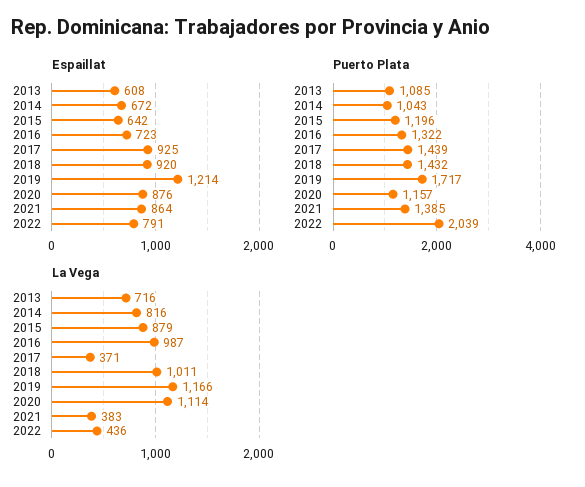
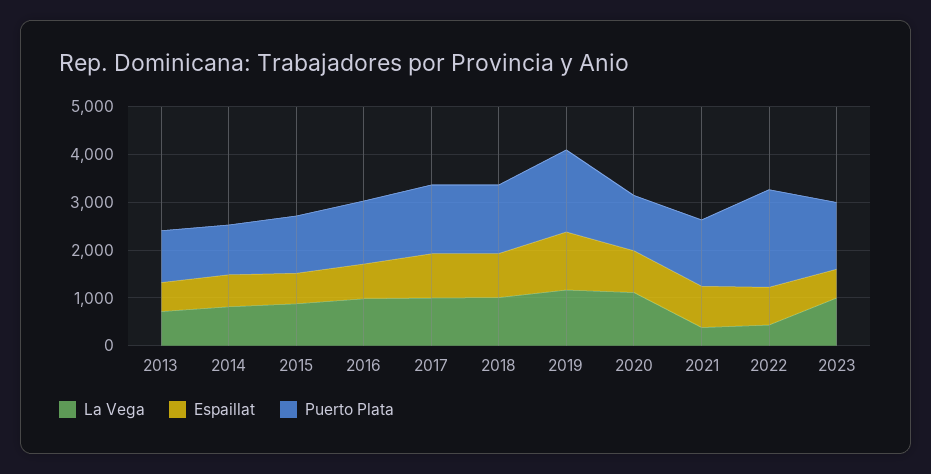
La Vega, 2017: 371 -> 1000
La Vega, 2023: none -> 1000
Espaillat, 2023: none -> 600
Puerto Plata, 2023: none -> 1400

